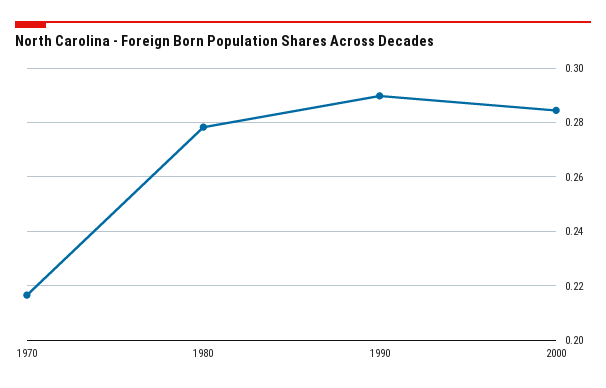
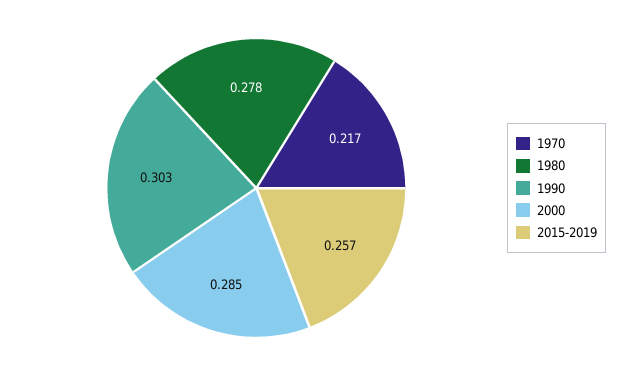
1990: 0.29 -> 0.303
2015-2019: none -> 0.257

